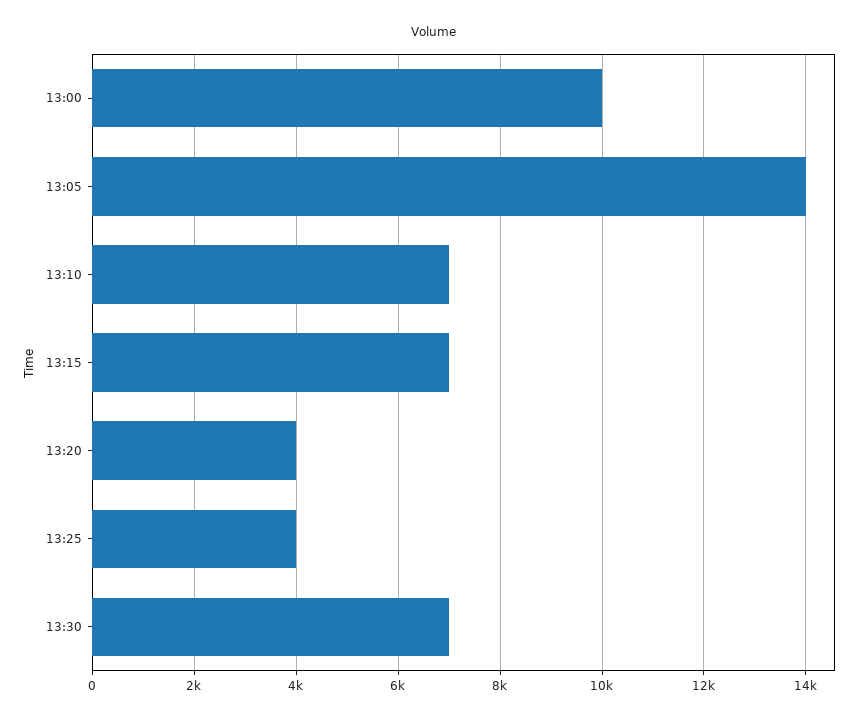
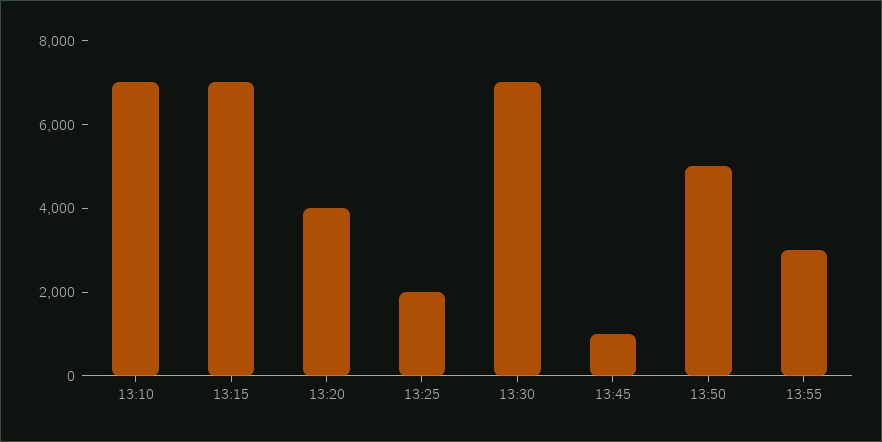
13:00: 10000 -> none
13:05: 14000 -> none
13:25: 4000 -> 2000
13:45: none -> 1000
13:50: none -> 5000
13:55: none -> 3000

